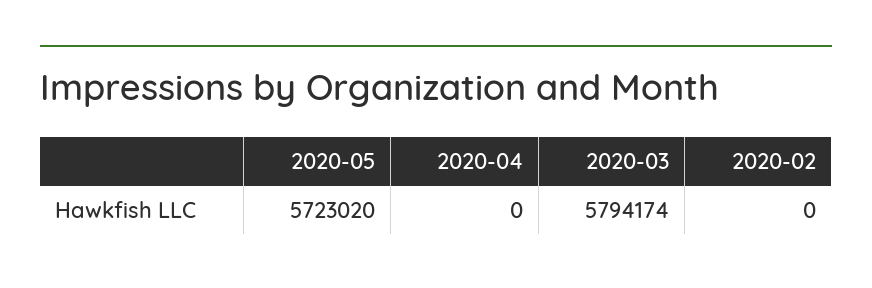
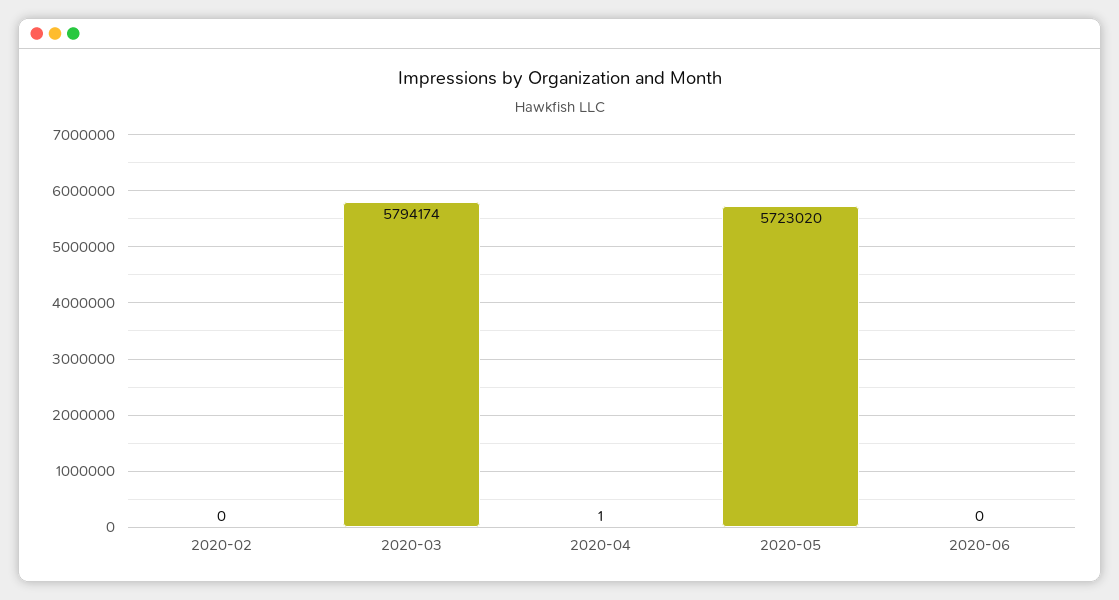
2020-04: 0 -> 1
2020-06: none -> 0

